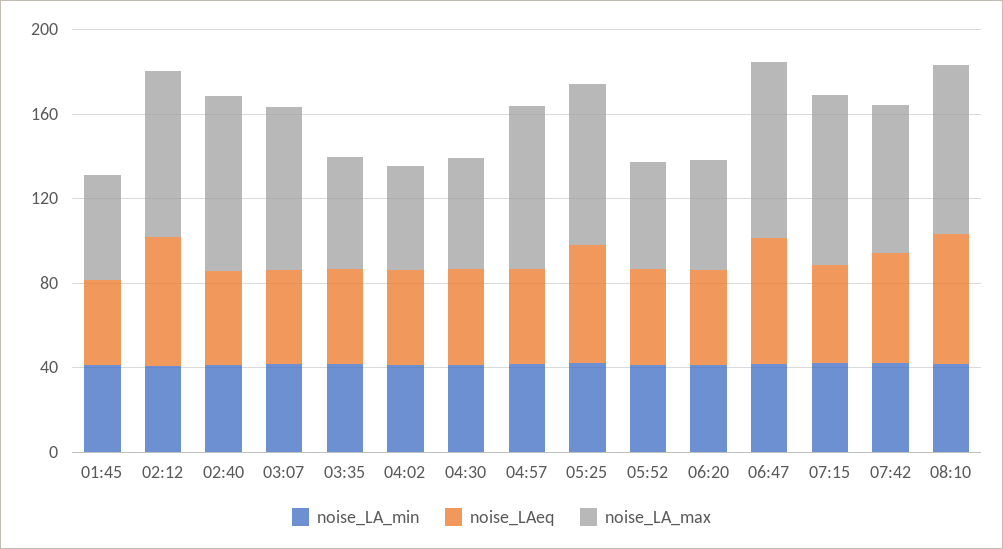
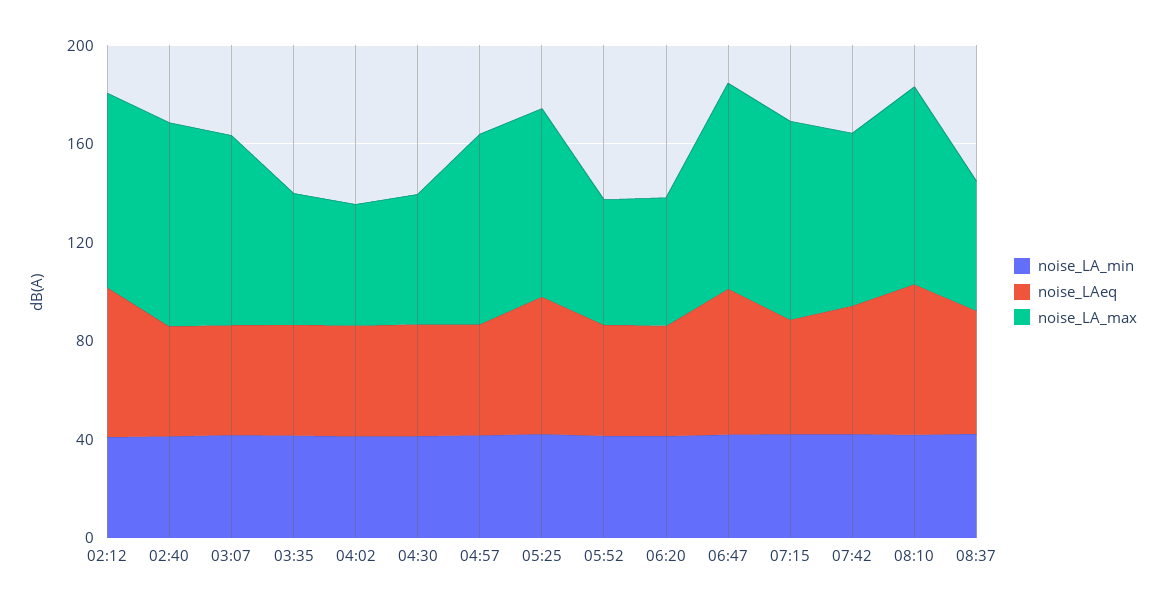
noise_LA_min, 01:45: 40 -> none
noise_LAeq, 01:45: 40 -> none
noise_LA_max, 01:45: 50 -> none
noise_LA_min, 08:37: none -> 40
noise_LAeq, 08:37: none -> 50
noise_LA_max, 08:37: none -> 50

